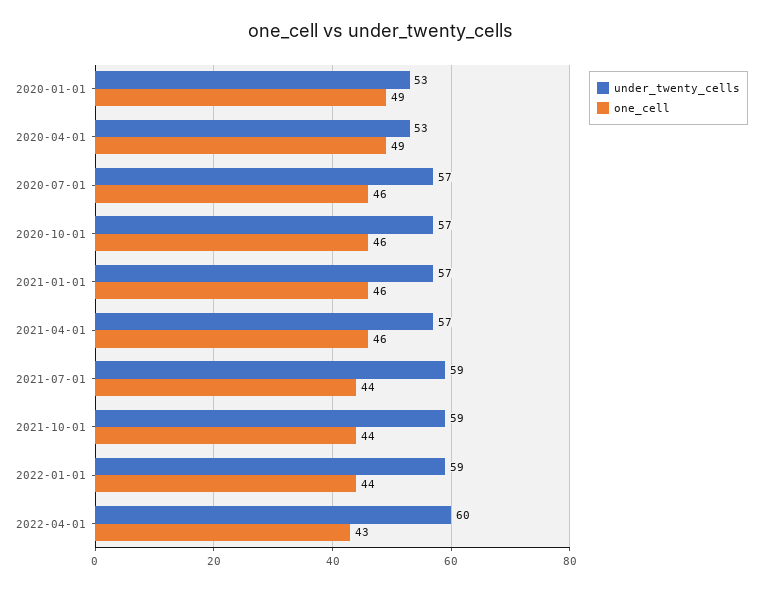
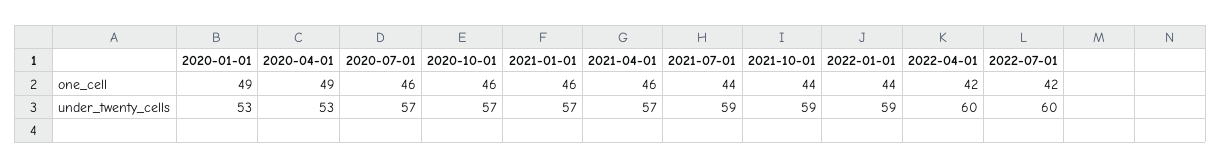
one_cell, 2022-04-01: 43 -> 42
one_cell, 2022-07-01: none -> 42
under_twenty_cells, 2022-07-01: none -> 60

